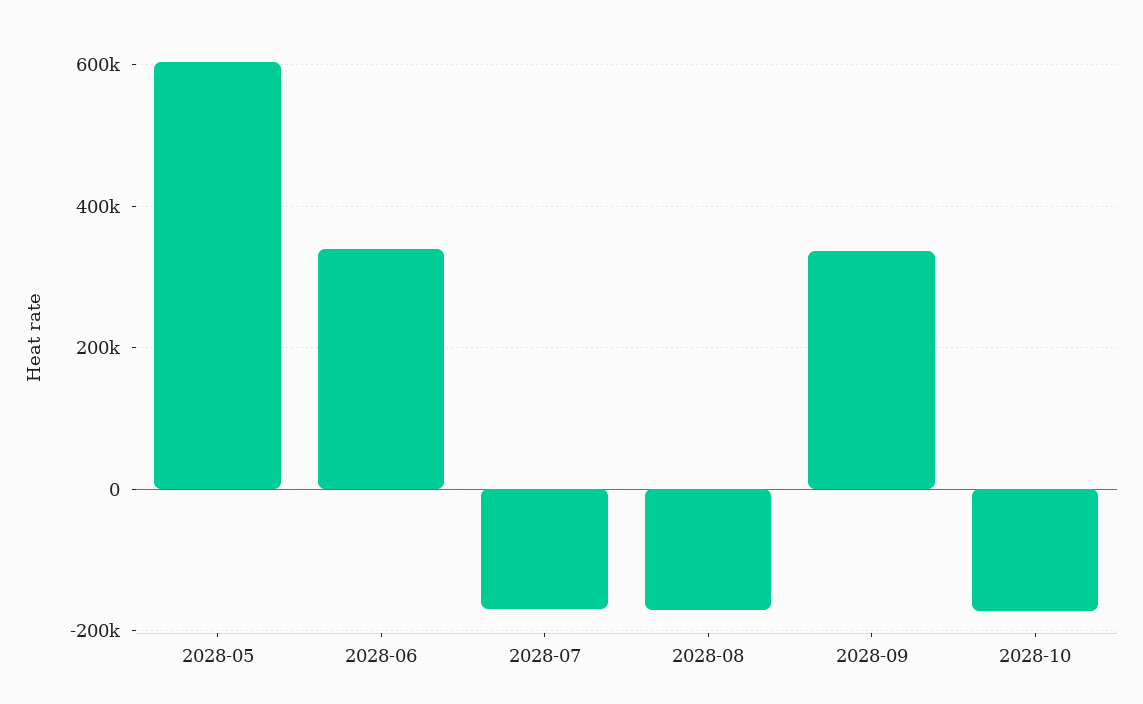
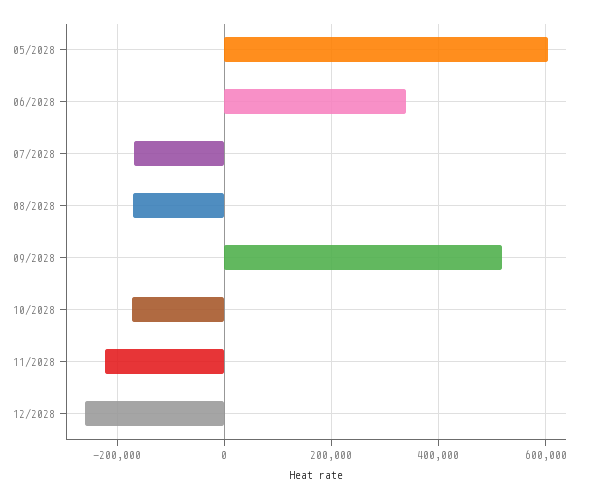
2028-09: 340000 -> 520000
11/2028: none -> -220000
12/2028: none -> -260000

